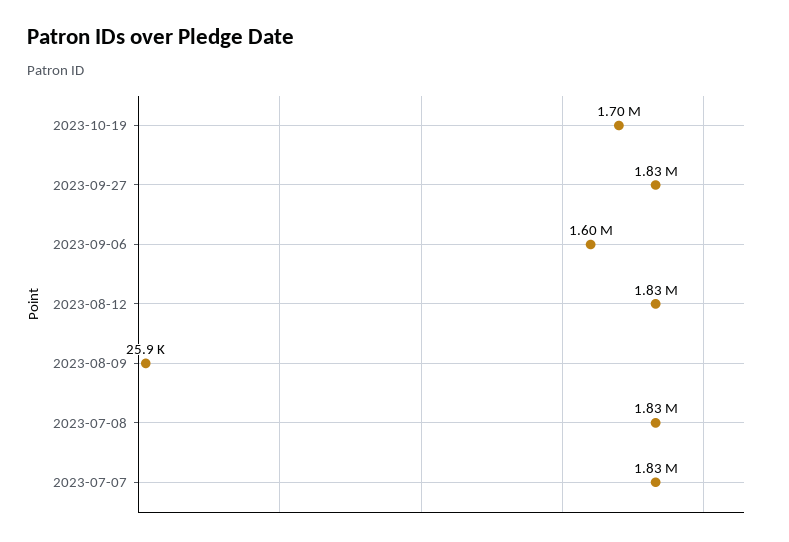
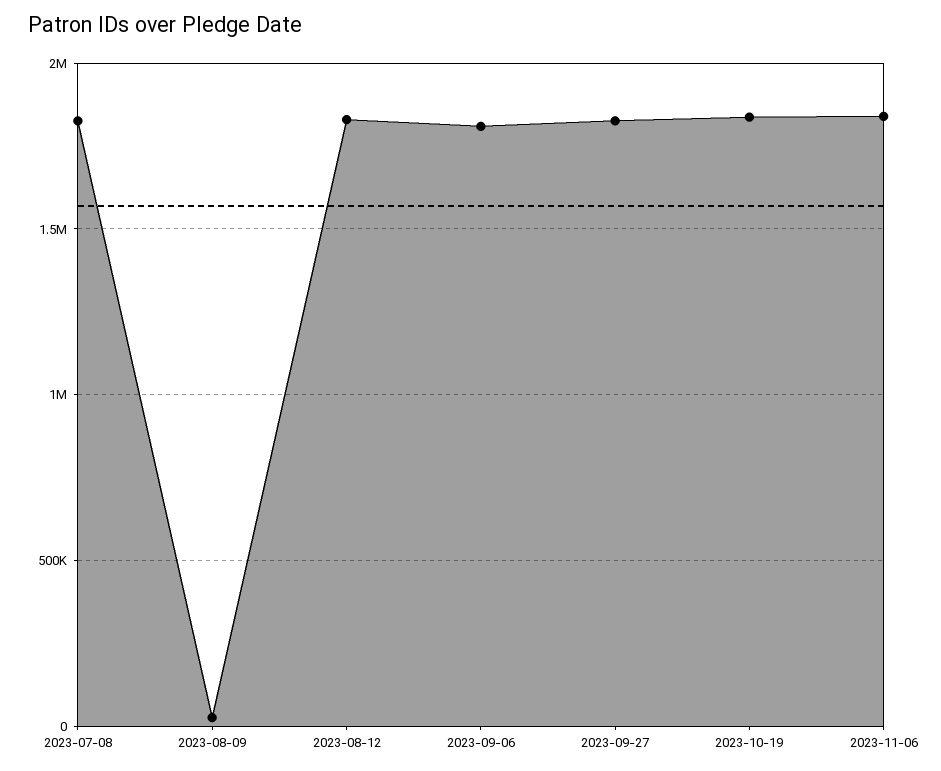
2023-10-19: 1700000 -> 1850000
2023-09-06: 1600000 -> 1800000
2023-07-07: 1830000 -> none
2023-11-06: none -> 1850000

